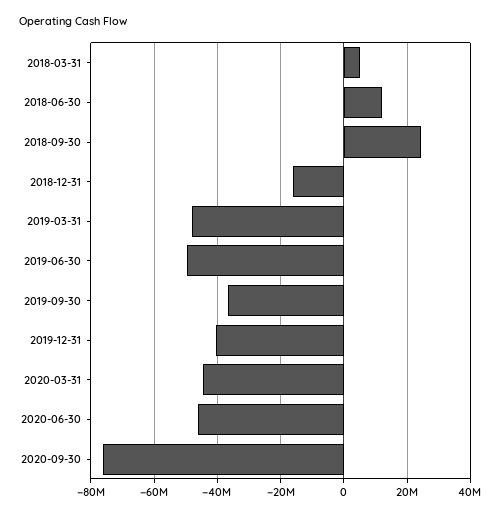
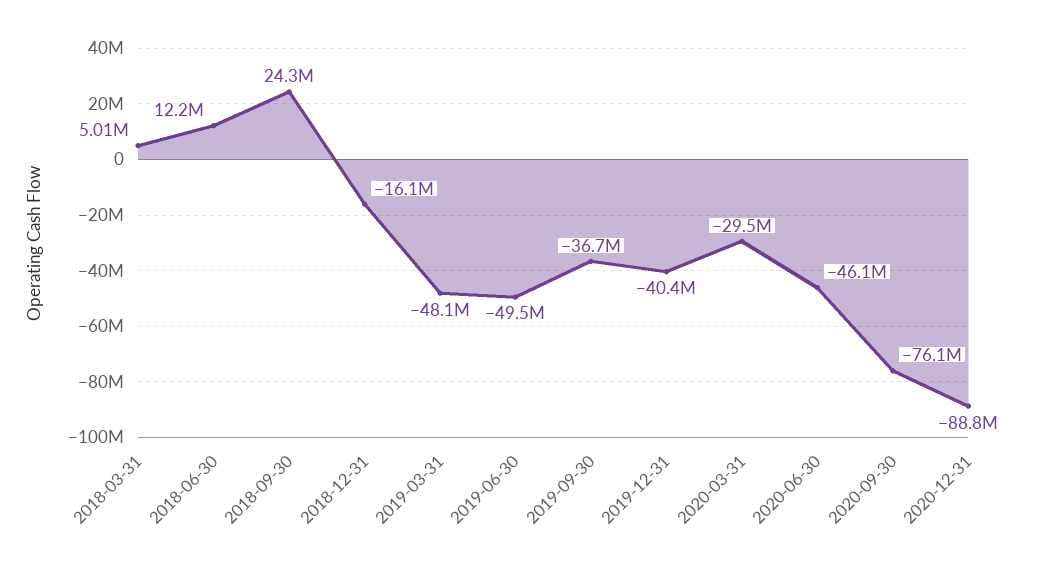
2020-03-31: -44000000 -> -29500000
2020-12-31: none -> -88800000

